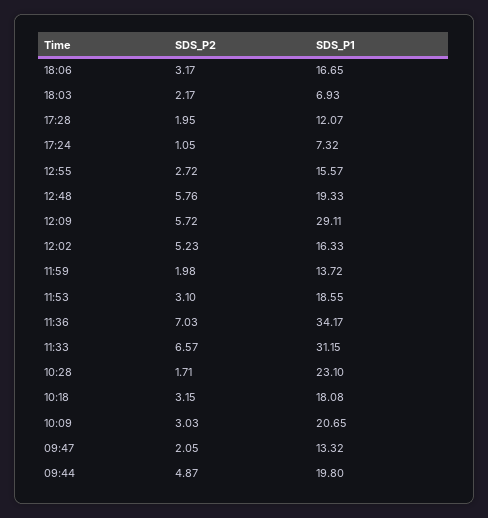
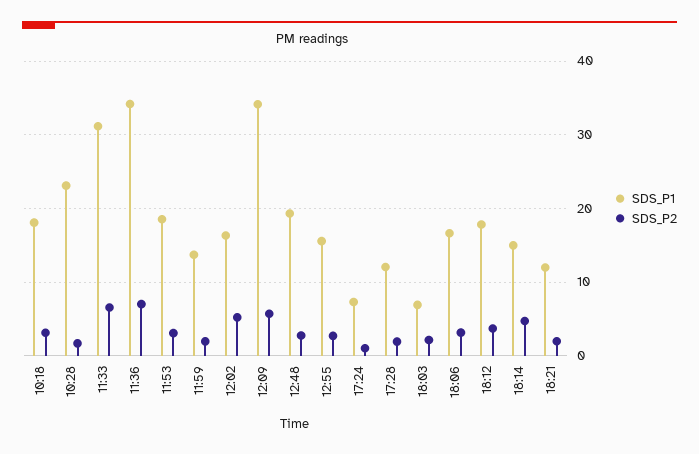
SDS_P2, 12:48: 5.76 -> 3
SDS_P1, 12:09: 29.11 -> 34
SDS_P2, 10:09: 3.03 -> none
SDS_P1, 10:09: 20.65 -> none
SDS_P2, 09:47: 2.05 -> none
SDS_P1, 09:47: 13.32 -> none
SDS_P2, 09:44: 4.87 -> none
SDS_P1, 09:44: 19.8 -> none
SDS_P1, 18:12: none -> 18
SDS_P2, 18:12: none -> 4
SDS_P1, 18:14: none -> 15
SDS_P2, 18:14: none -> 5
SDS_P1, 18:21: none -> 12
SDS_P2, 18:21: none -> 2

